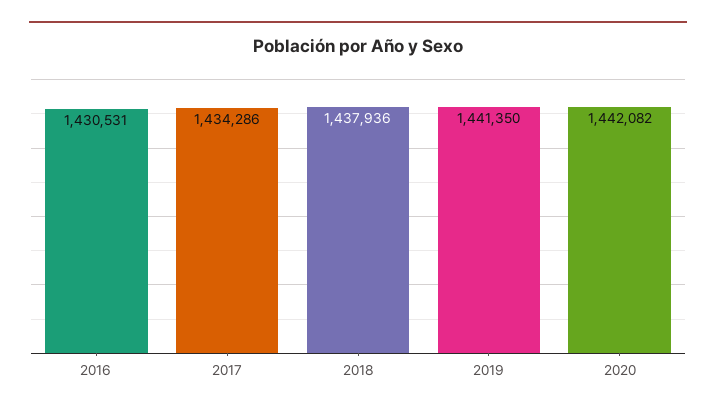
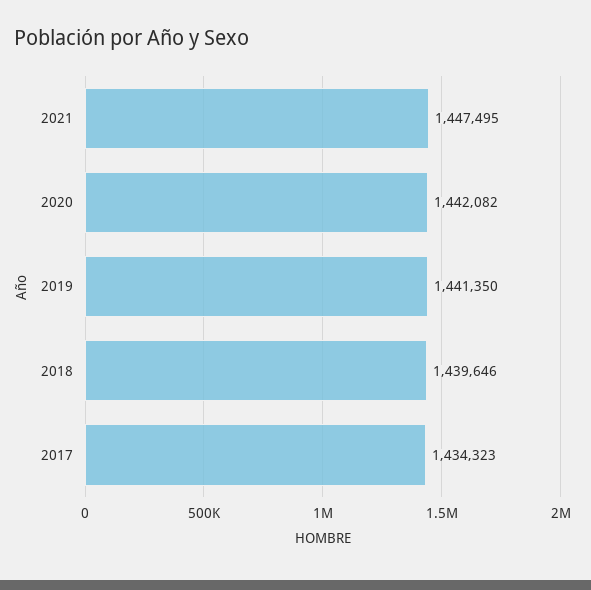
2016: 1430531 -> none
2017: 1434286 -> 1434323
2018: 1437936 -> 1439646
2021: none -> 1447495

